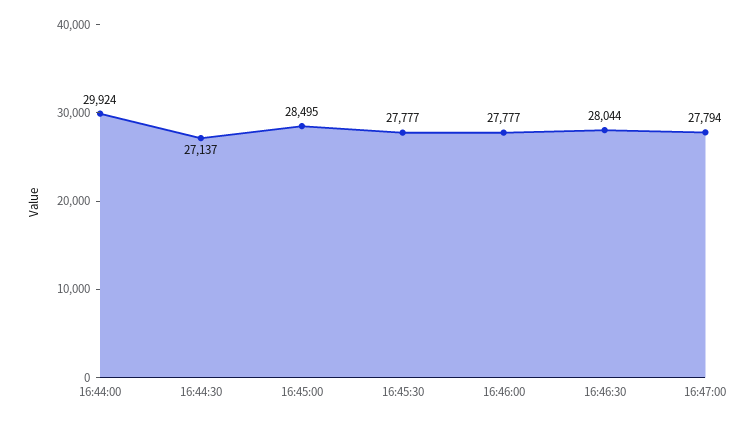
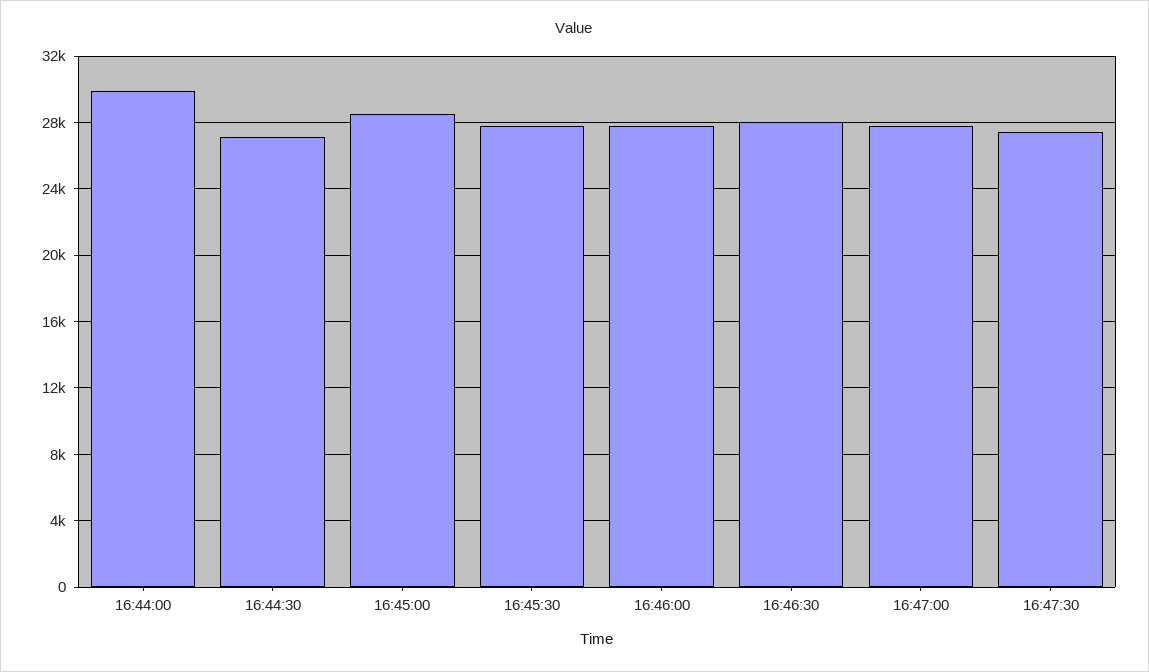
16:47:30: none -> 27500

